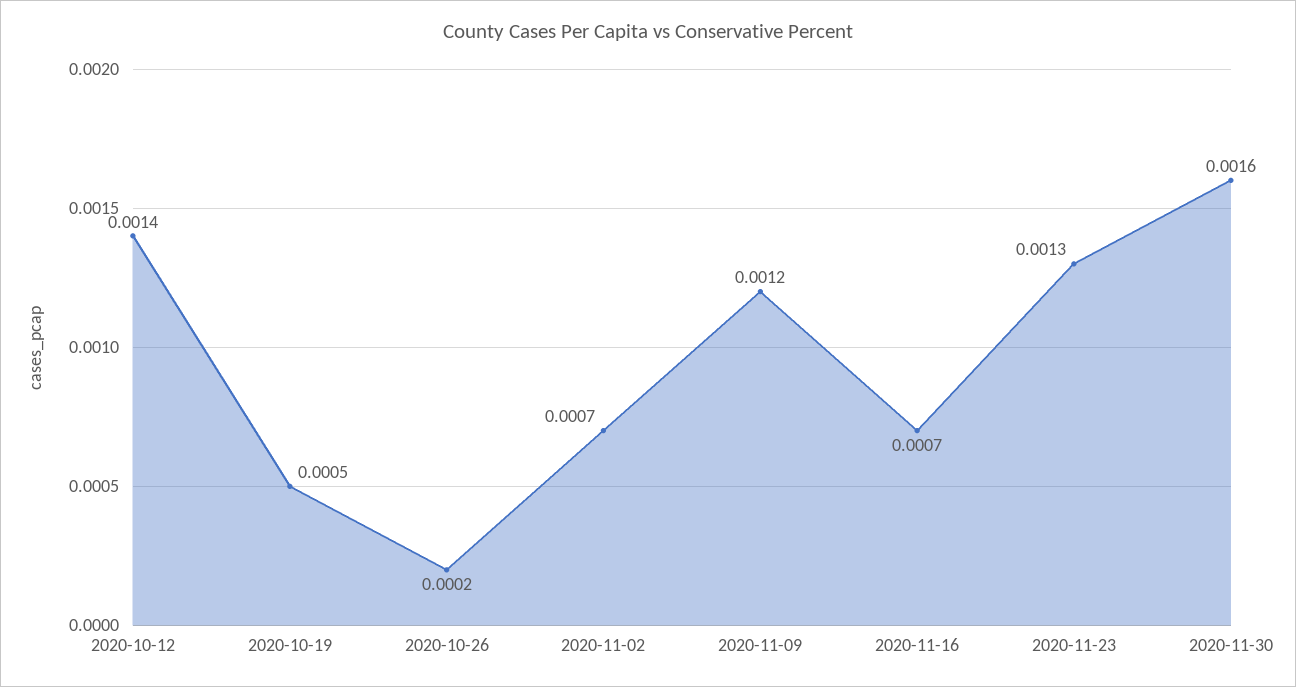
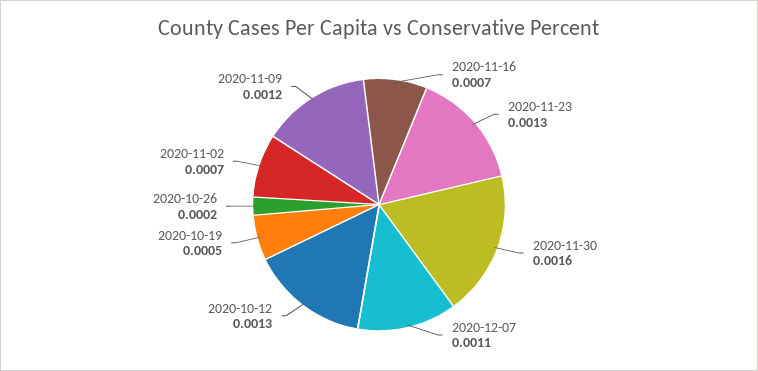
2020-10-12: 0.0014 -> 0.0013
2020-12-07: none -> 0.0011

